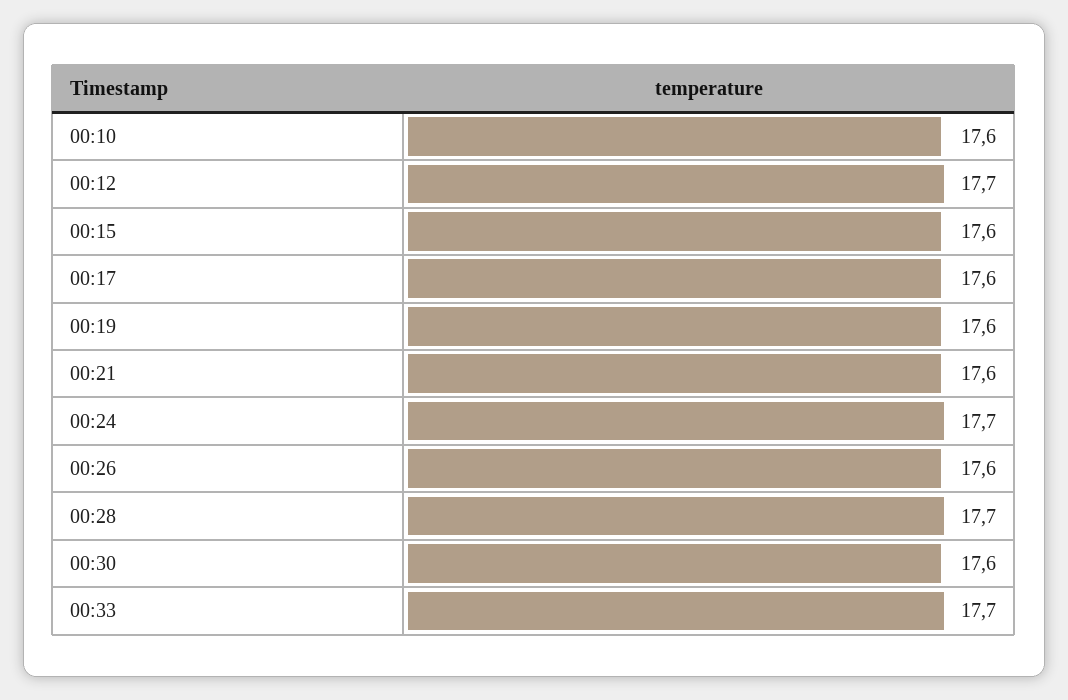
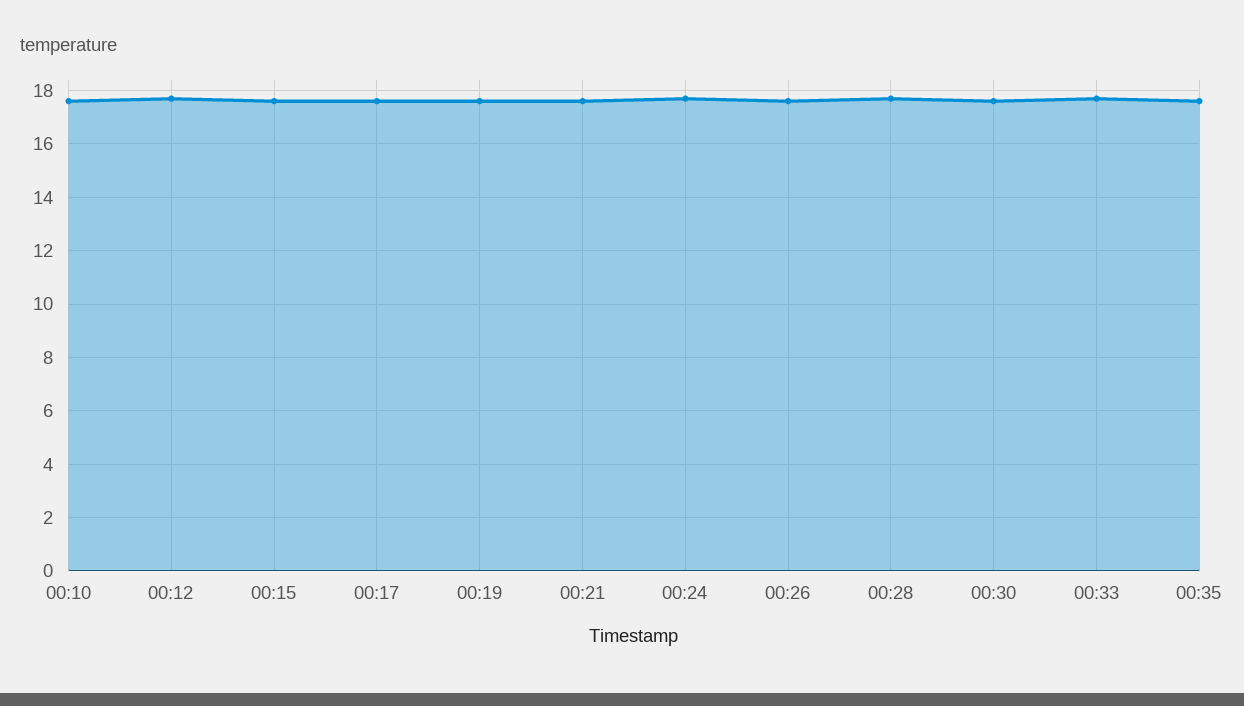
00:35: none -> 17.5

